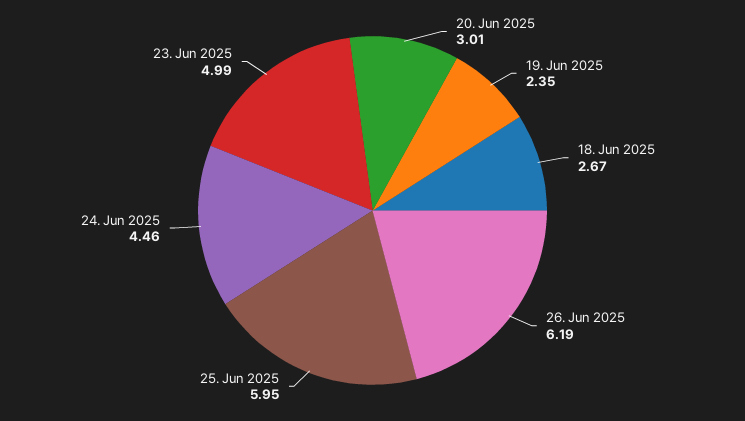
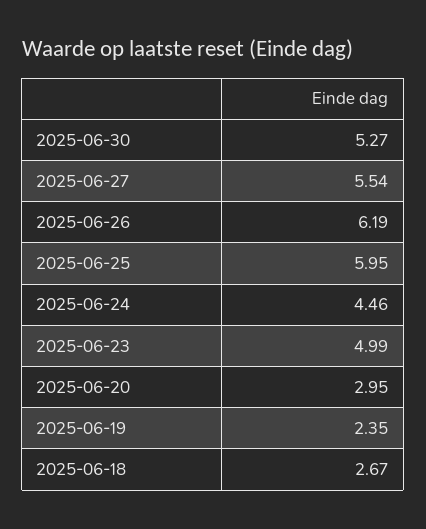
20. Jun 2025: 3.01 -> 2.95
2025-06-30: none -> 5.27
2025-06-27: none -> 5.54

